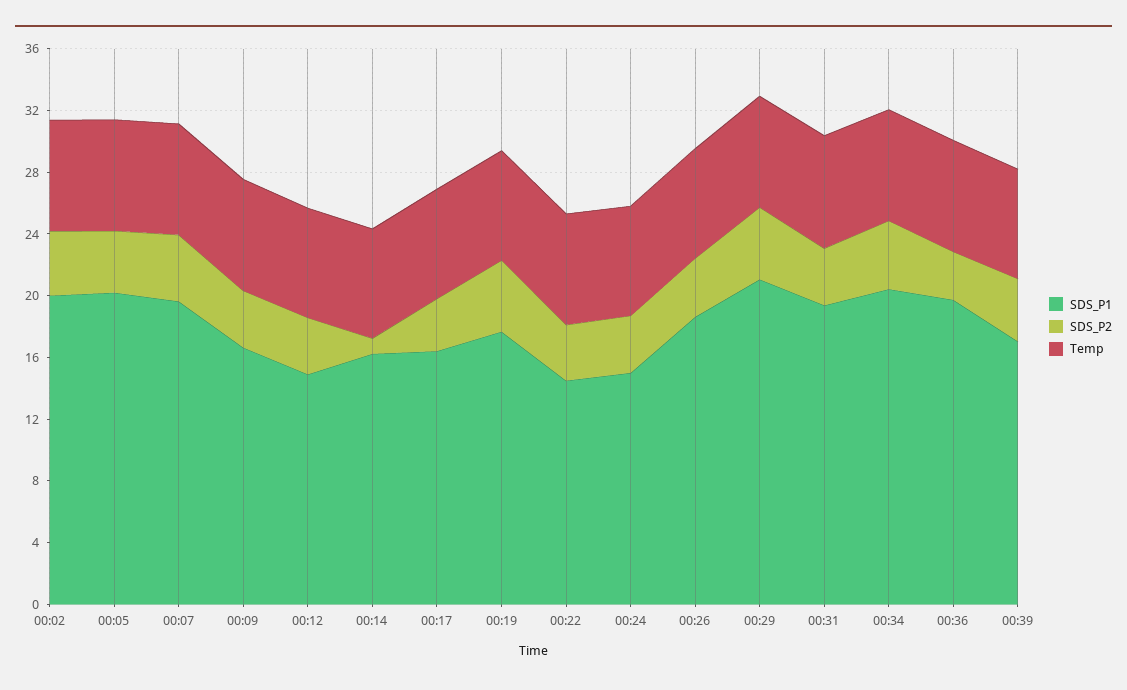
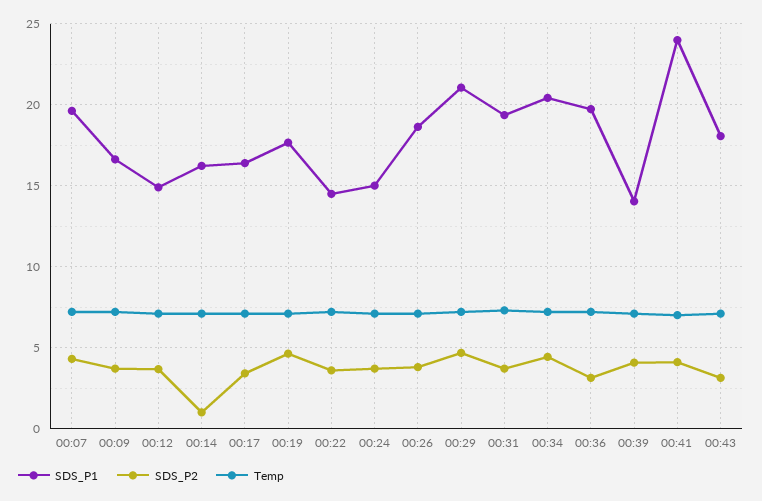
SDS_P1, 00:02: 20 -> none
SDS_P2, 00:02: 4 -> none
Temp, 00:02: 7 -> none
SDS_P1, 00:05: 20 -> none
SDS_P2, 00:05: 4 -> none
Temp, 00:05: 7 -> none
SDS_P1, 00:39: 17 -> 14
SDS_P1, 00:41: none -> 24
SDS_P2, 00:41: none -> 4
Temp, 00:41: none -> 7
SDS_P1, 00:43: none -> 18
SDS_P2, 00:43: none -> 3
Temp, 00:43: none -> 7

